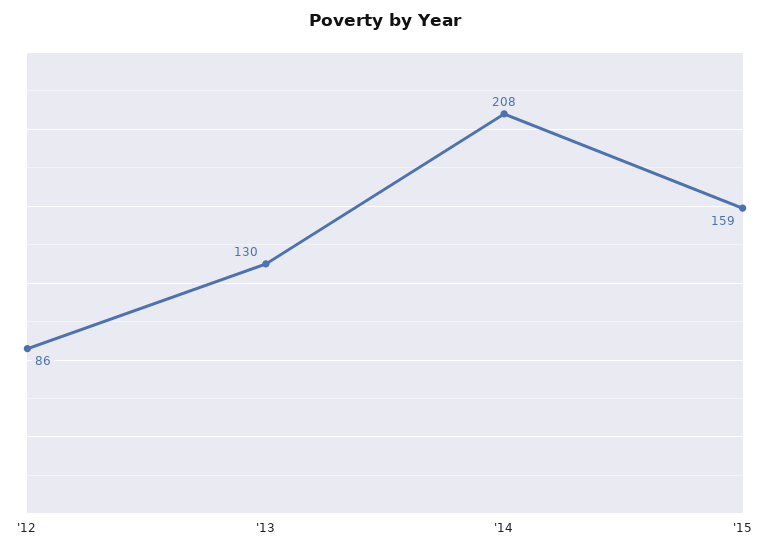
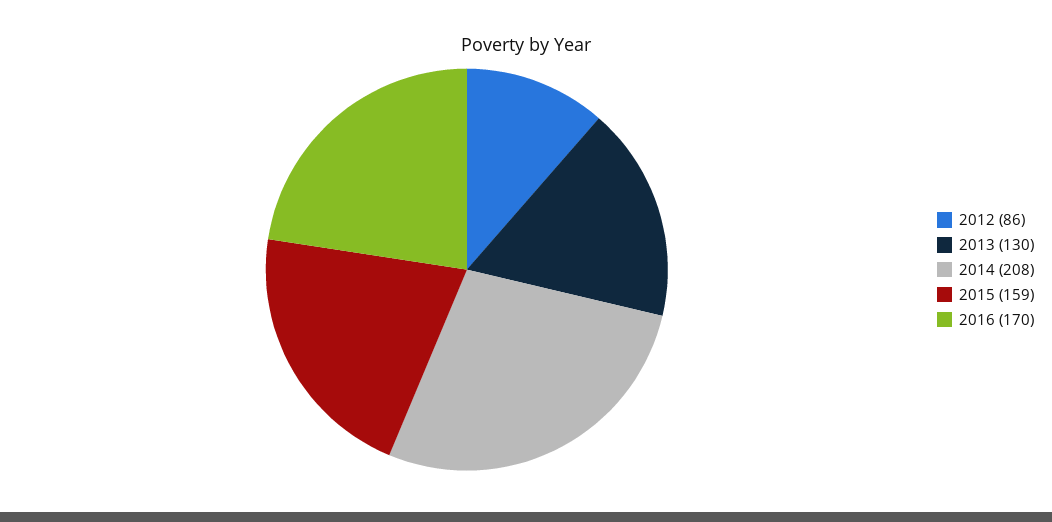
2016: none -> 170

